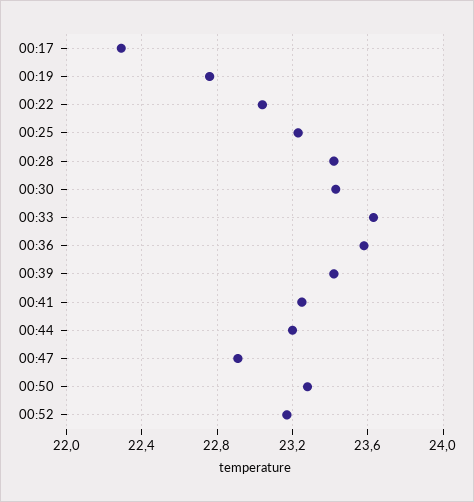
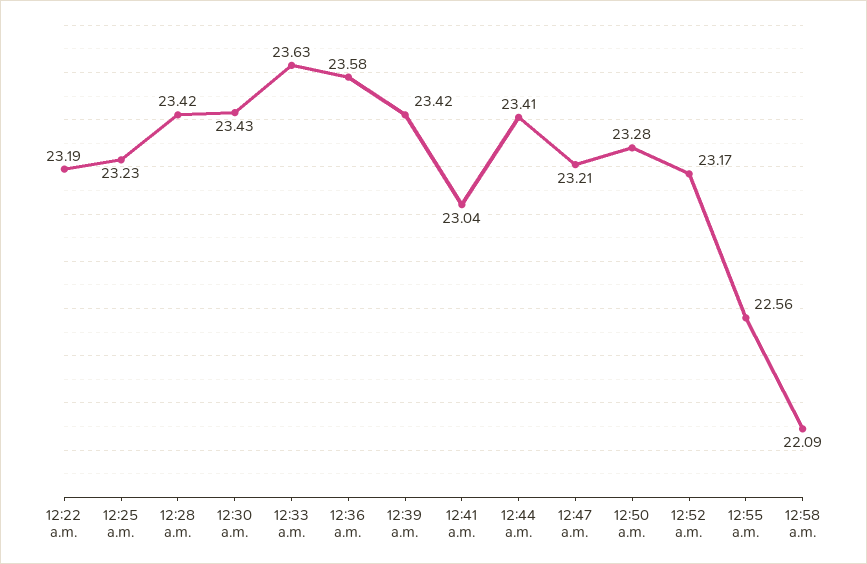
00:17: 22.3 -> none
00:19: 22.75 -> none
00:22: 23.05 -> 23.19
00:41: 23.25 -> 23.04
00:44: 23.2 -> 23.41
00:47: 22.9 -> 23.21
12:55 a.m.: none -> 22.56
12:58 a.m.: none -> 22.09

